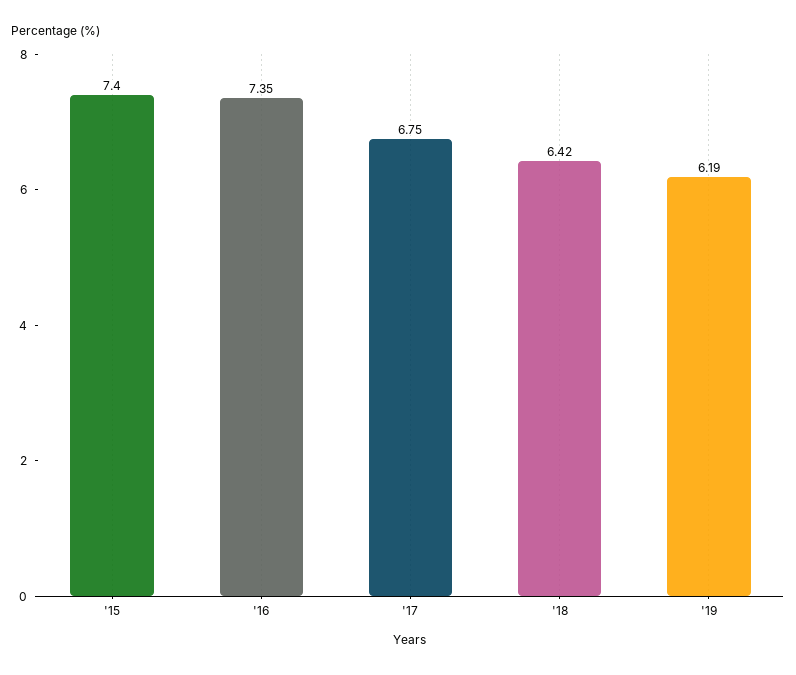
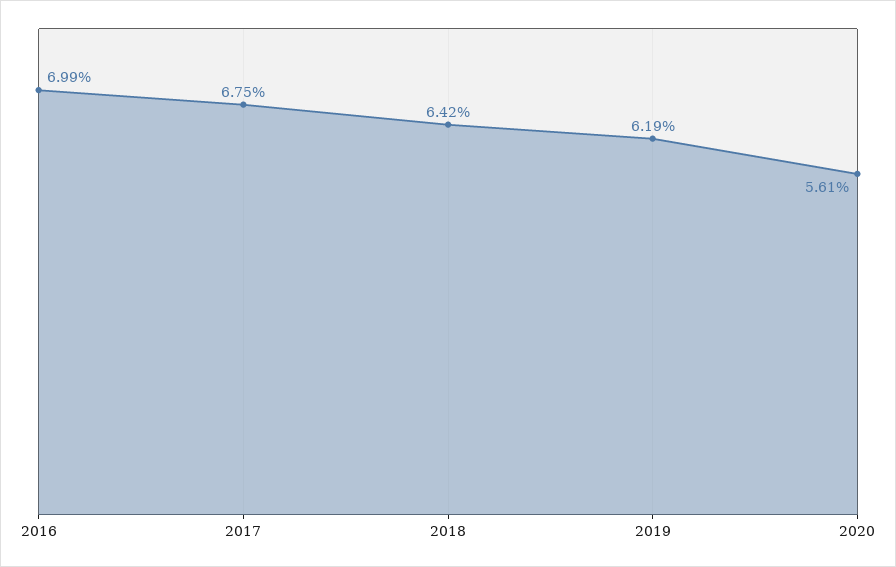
'15: 7.4 -> none
'16: 7.35 -> 6.99
2020: none -> 5.61

